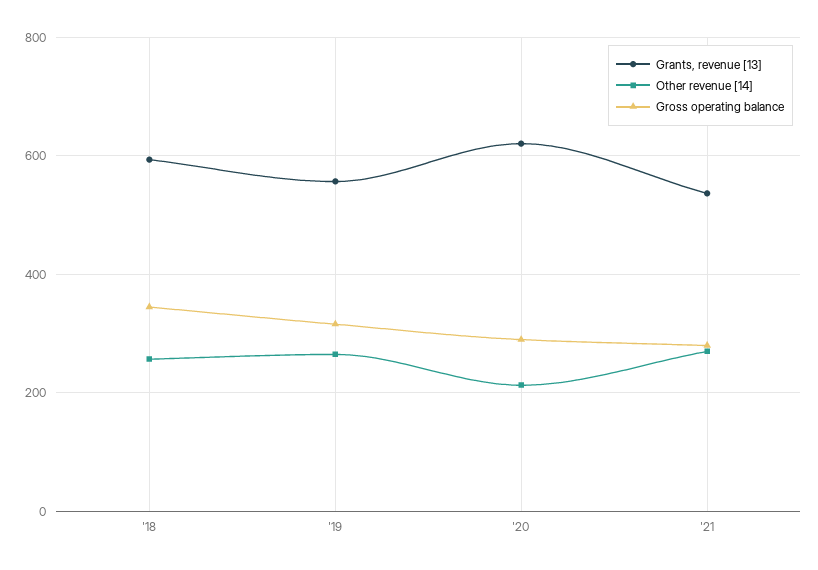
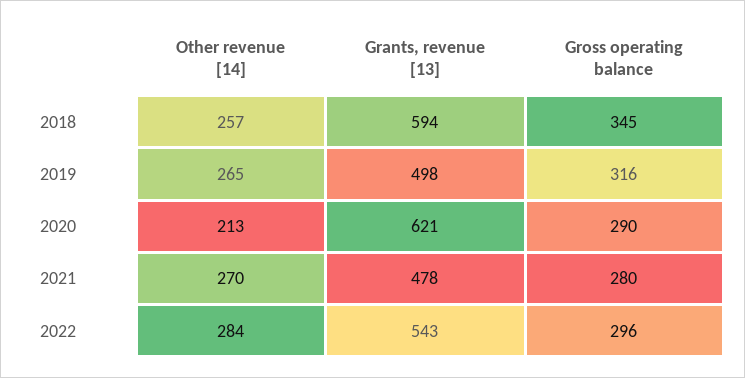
Grants, revenue [13], '19: 560 -> 498
Grants, revenue [13], '21: 540 -> 478
Other revenue [14], 2022: none -> 284
Grants, revenue [13], 2022: none -> 543
Gross operating balance, 2022: none -> 296

